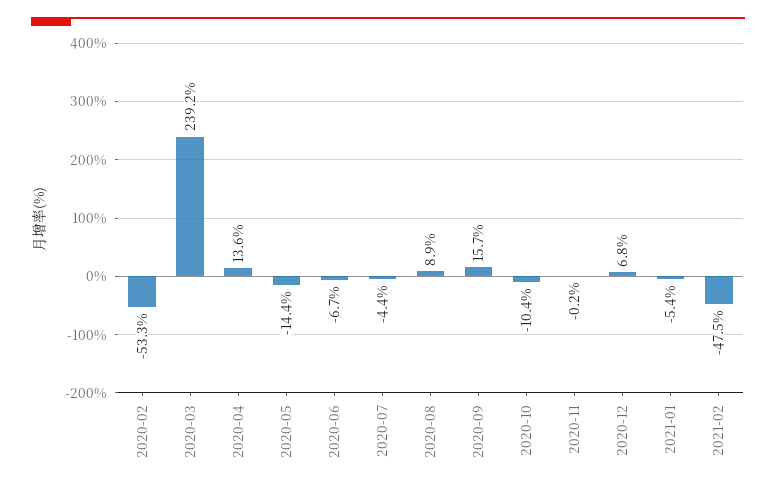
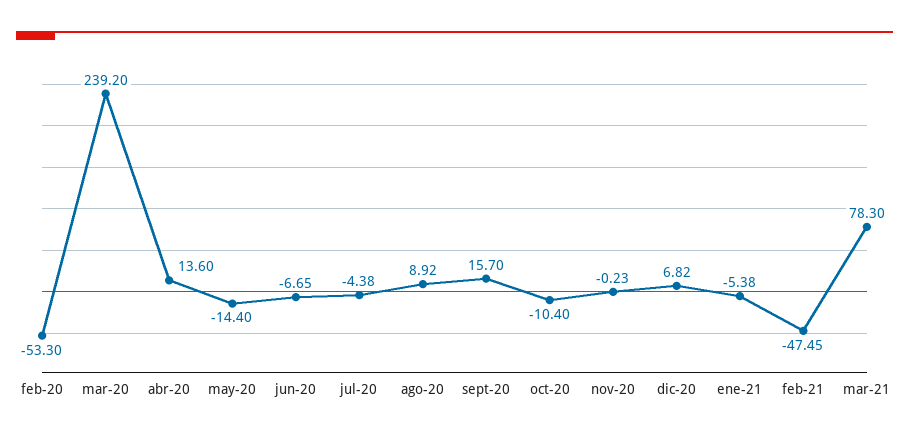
mar-21: none -> 78.3

